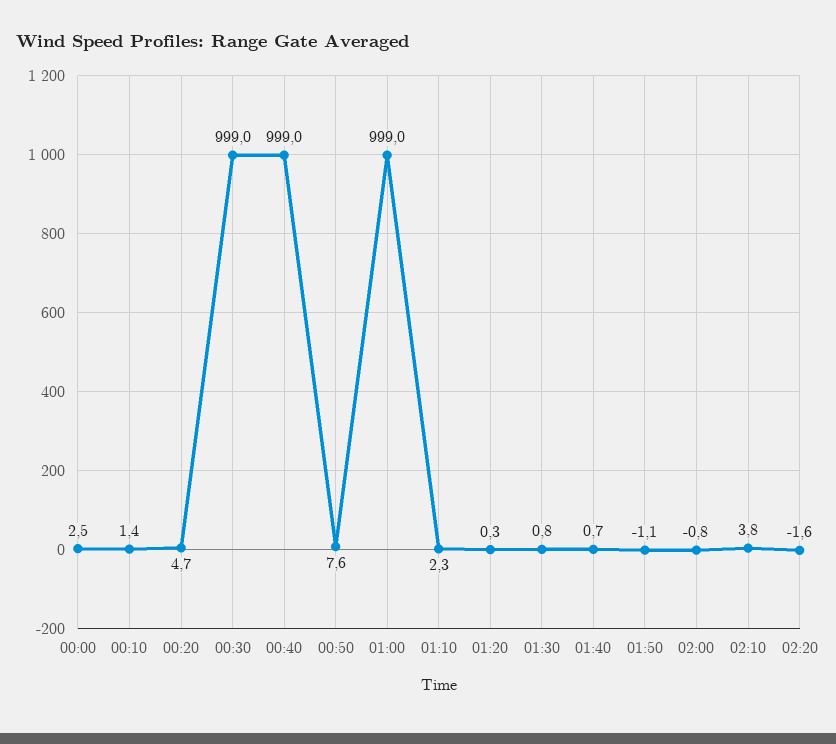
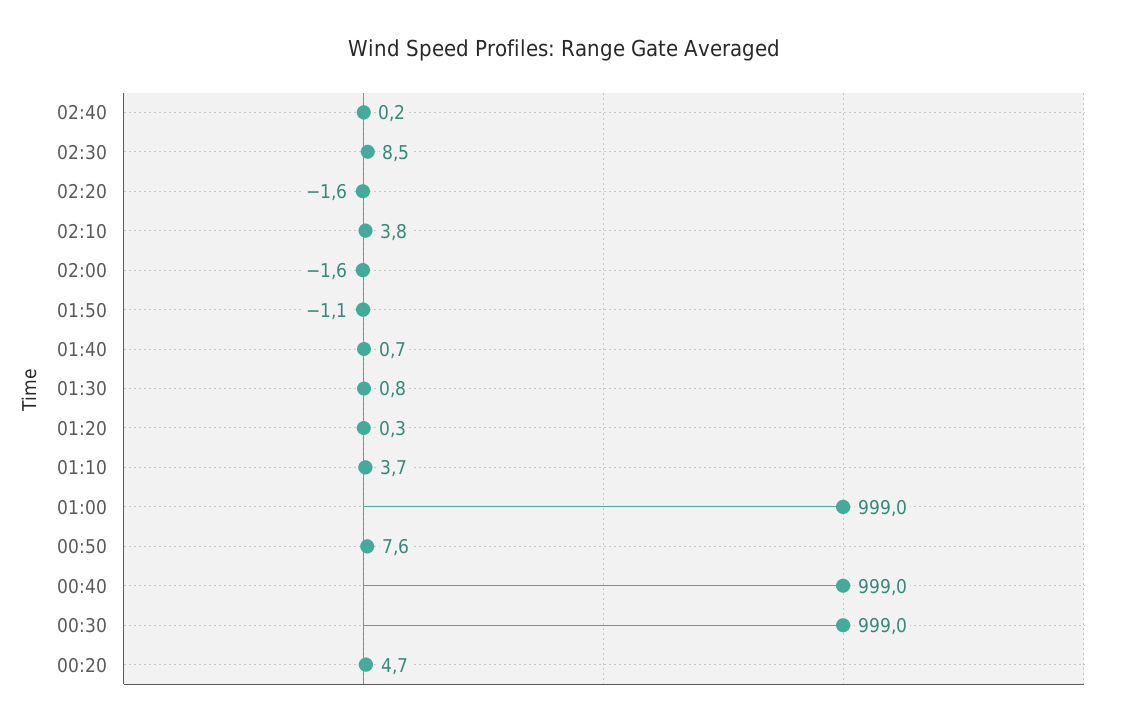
00:00: 2.5 -> none
00:10: 1.4 -> none
01:10: 2.3 -> 3.7
02:00: -0.8 -> -1.6
02:40: none -> 0.2
02:30: none -> 8.5

